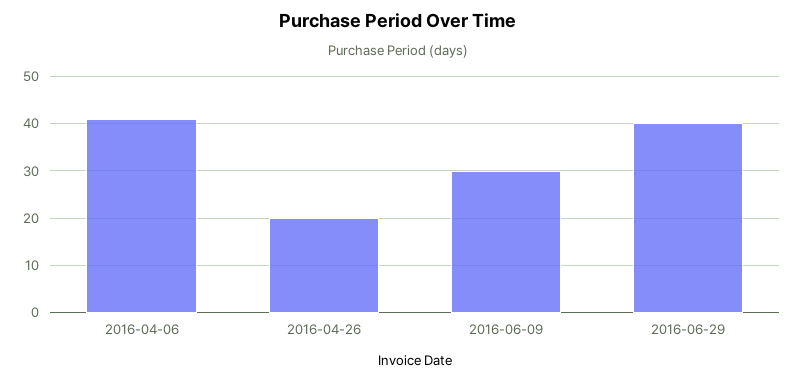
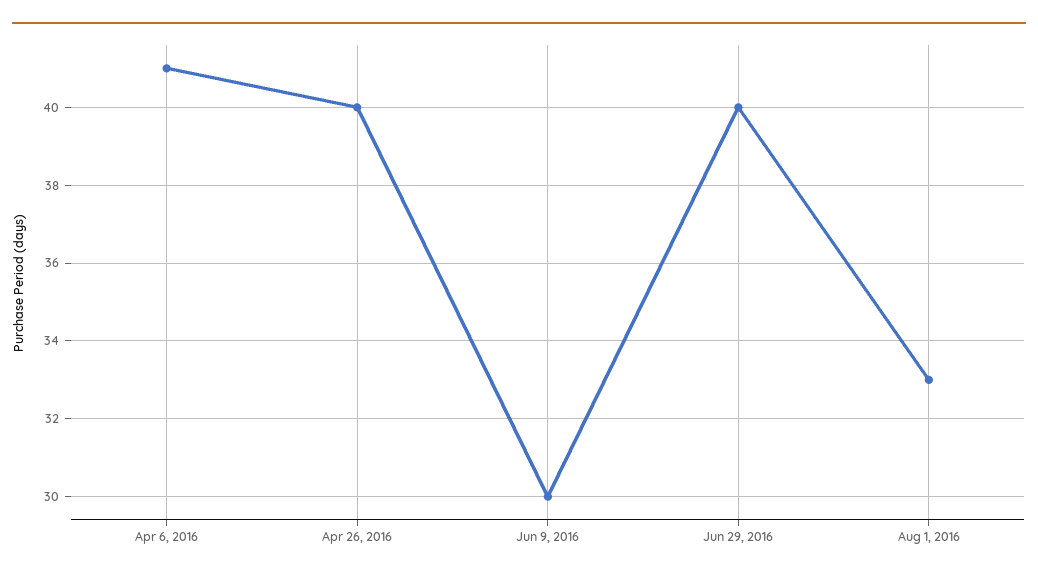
2016-04-26: 20 -> 40
Aug 1, 2016: none -> 33

